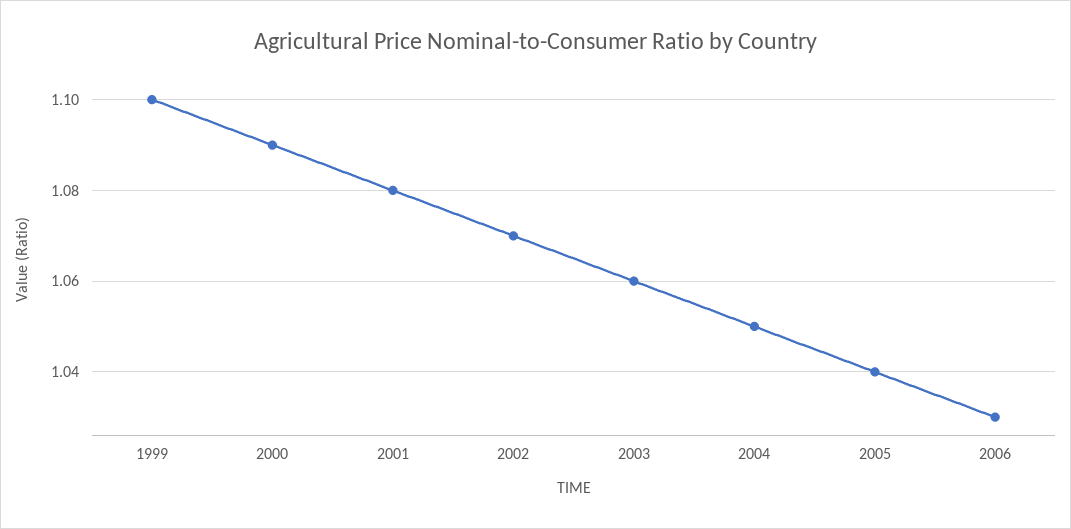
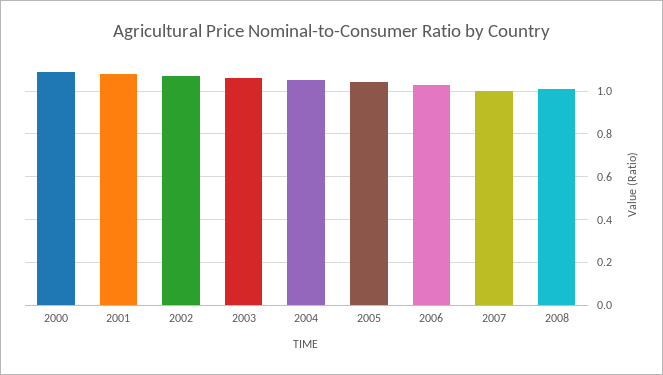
1999: 1.1 -> none
2007: none -> 1
2008: none -> 1

